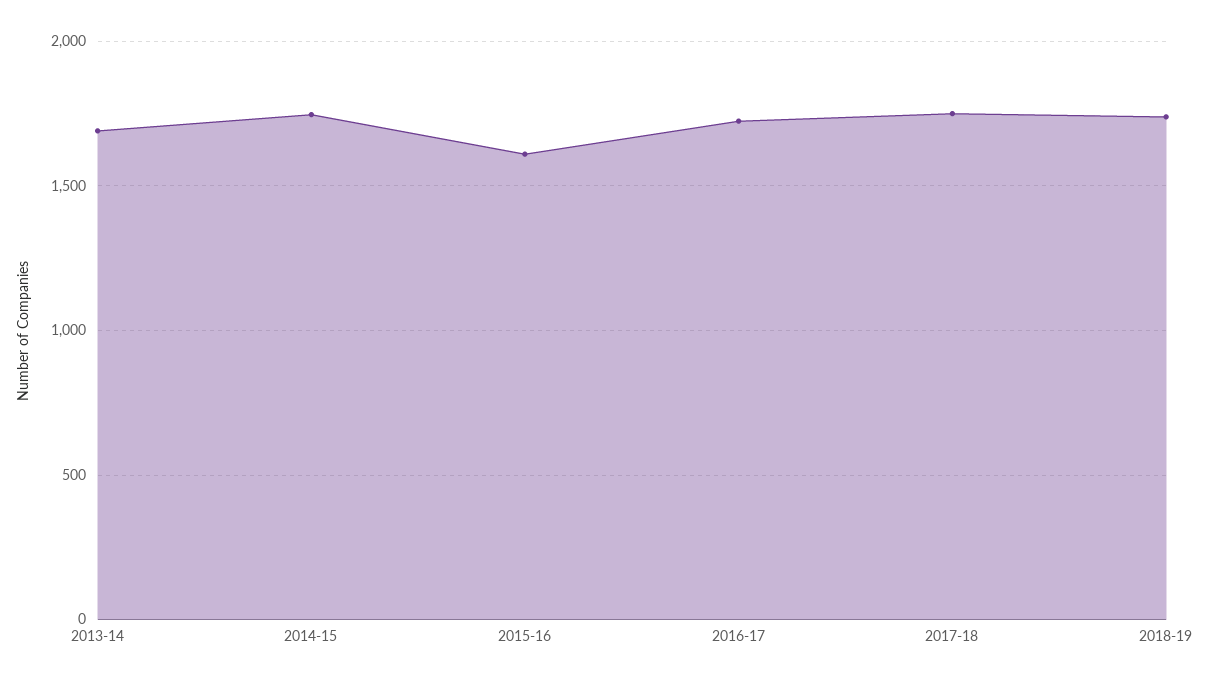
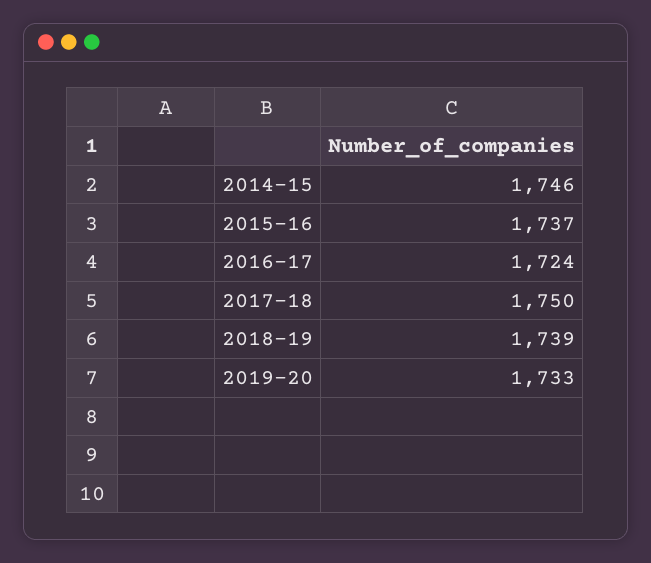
2013-14: 1700 -> none
2015-16: 1600 -> 1737
2019-20: none -> 1733

